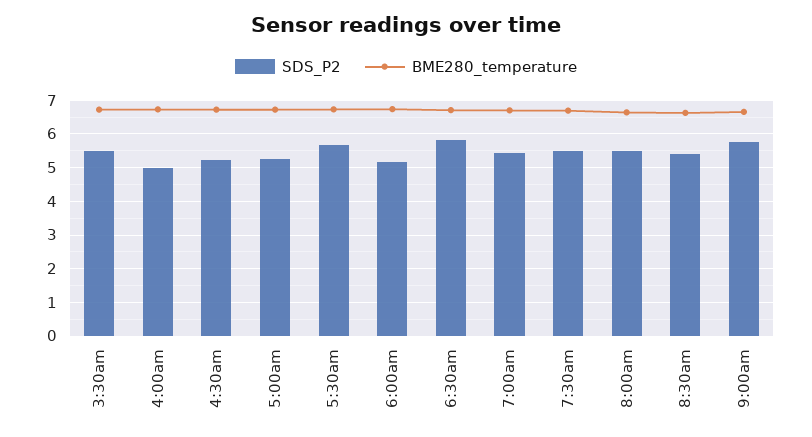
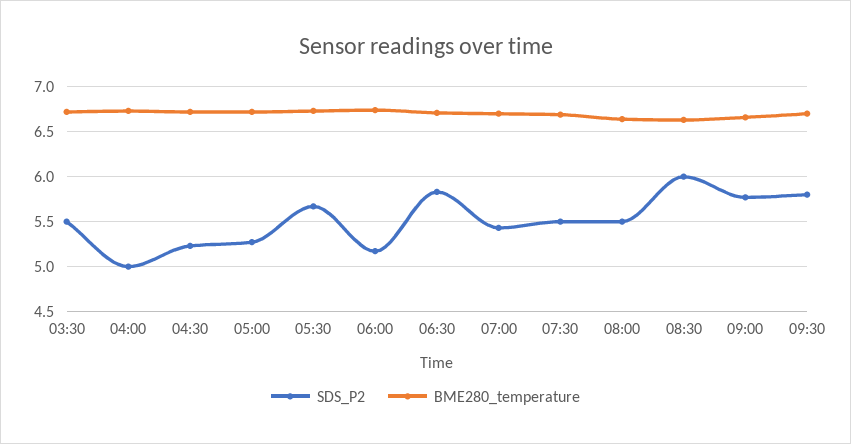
SDS_P2, 8:30am: 5.4 -> 6
SDS_P2, 09:30: none -> 5.8
BME280_temperature, 09:30: none -> 6.7

